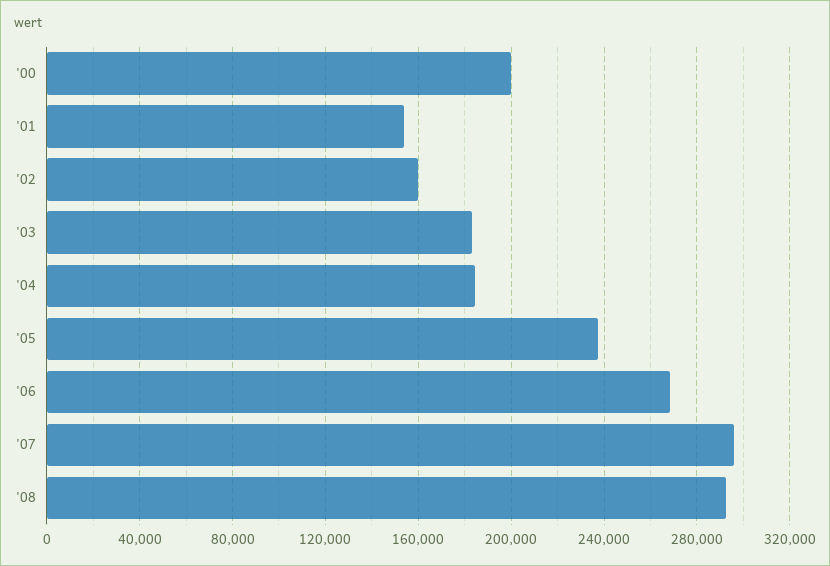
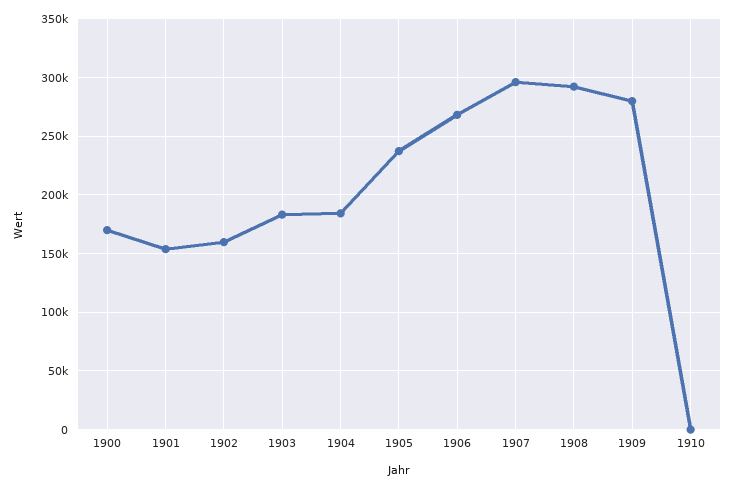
'00: 200000 -> 170000
1909: none -> 280000
1910: none -> 0

